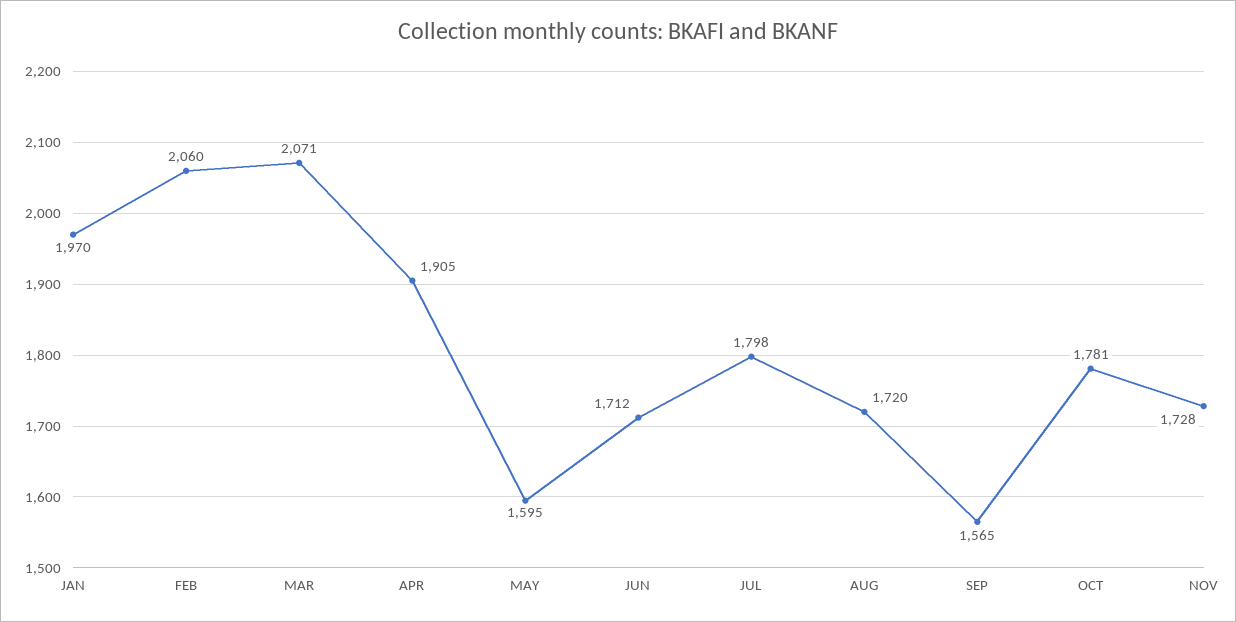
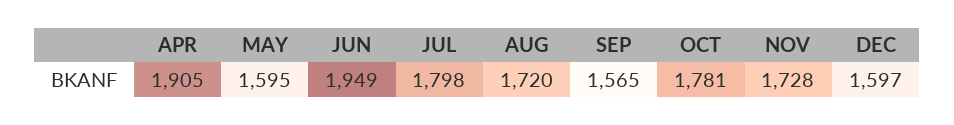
JAN: 1970 -> none
FEB: 2060 -> none
MAR: 2071 -> none
JUN: 1712 -> 1949
DEC: none -> 1597

